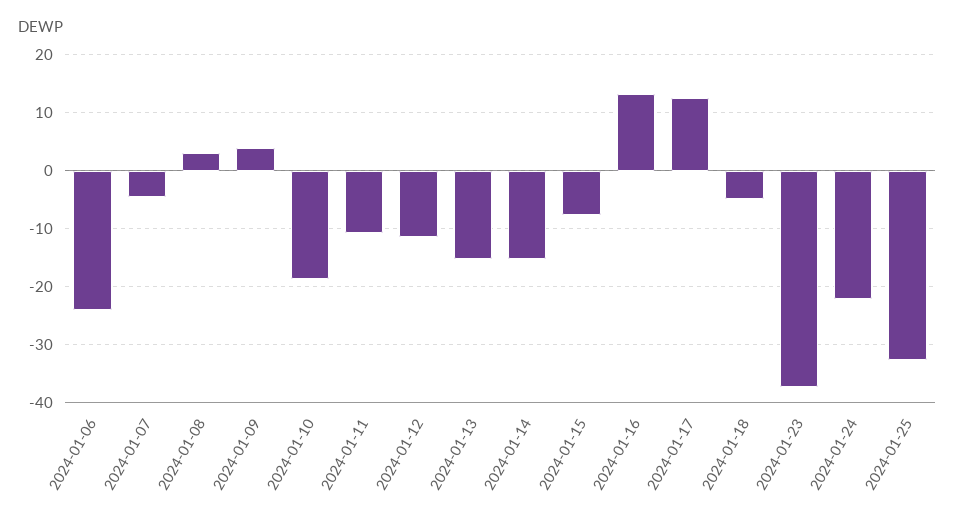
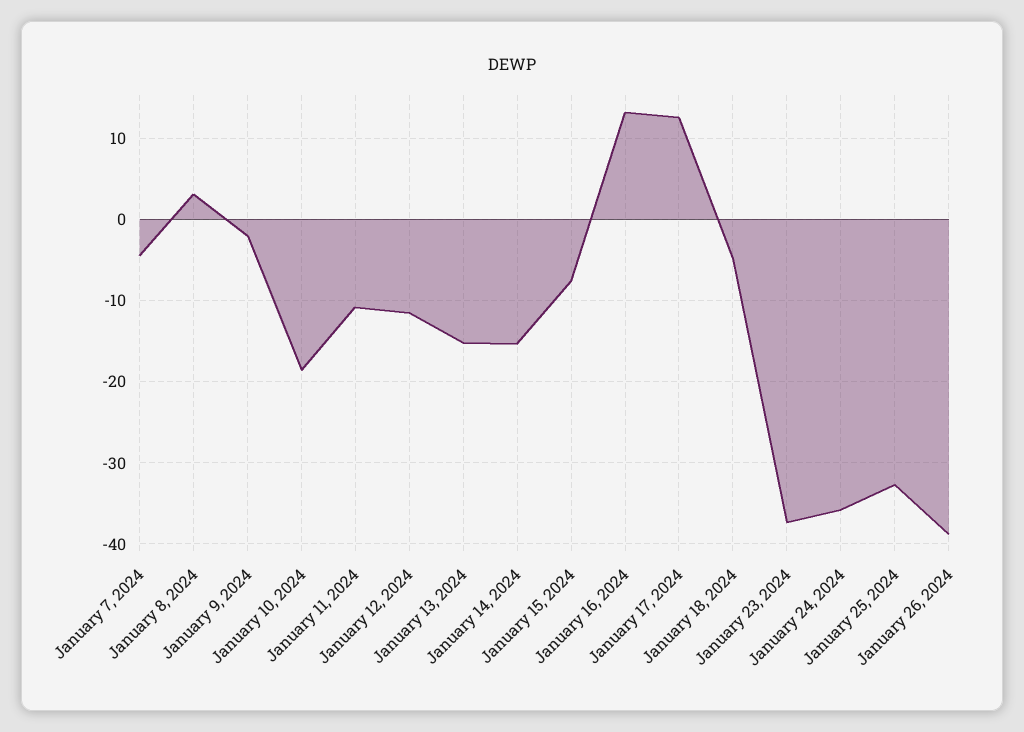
2024-01-06: -24 -> none
2024-01-09: 4 -> -2
2024-01-24: -22 -> -36
January 26, 2024: none -> -39

